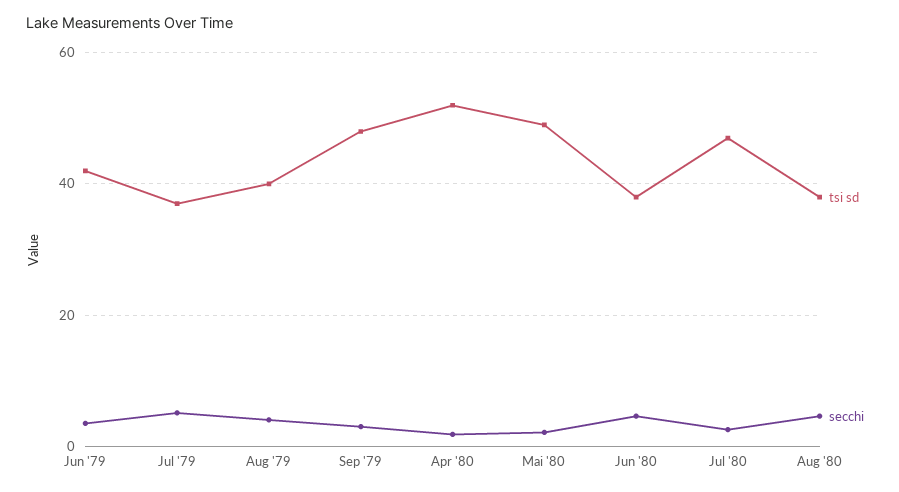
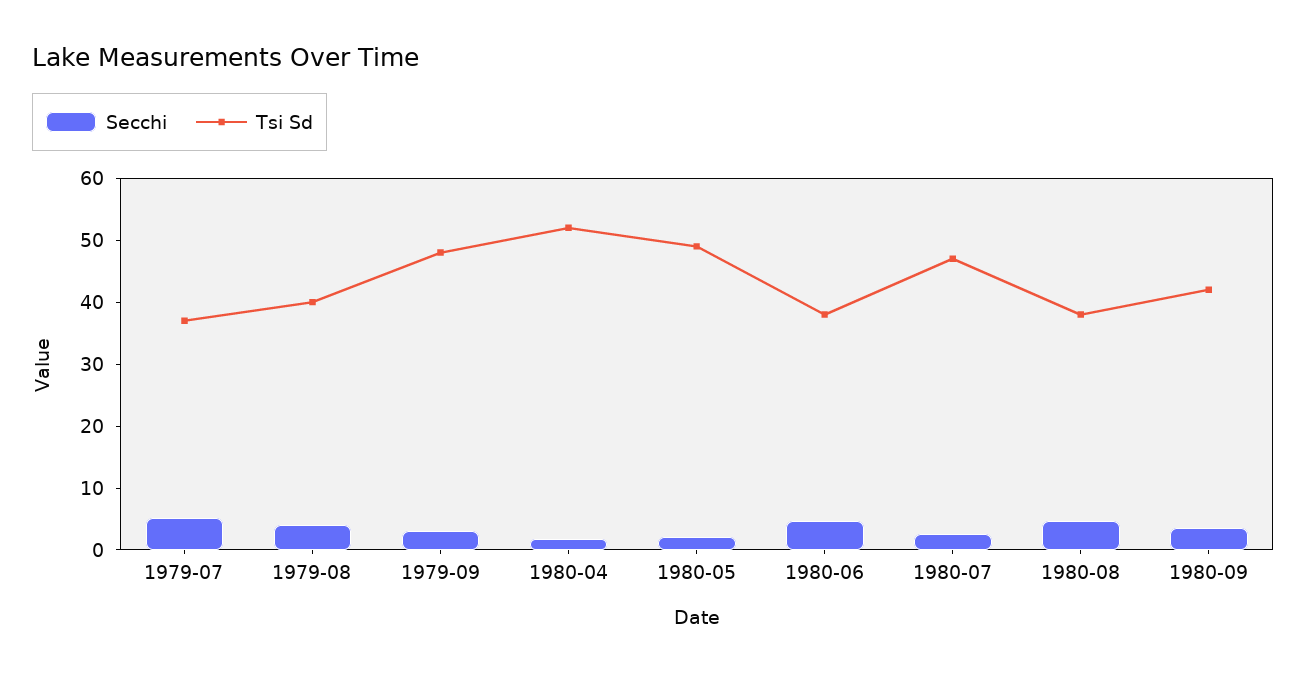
tsi sd, Jun '79: 42 -> none
secchi, Jun '79: 4 -> none
secchi, 1980-09: none -> 4
tsi sd, 1980-09: none -> 42

